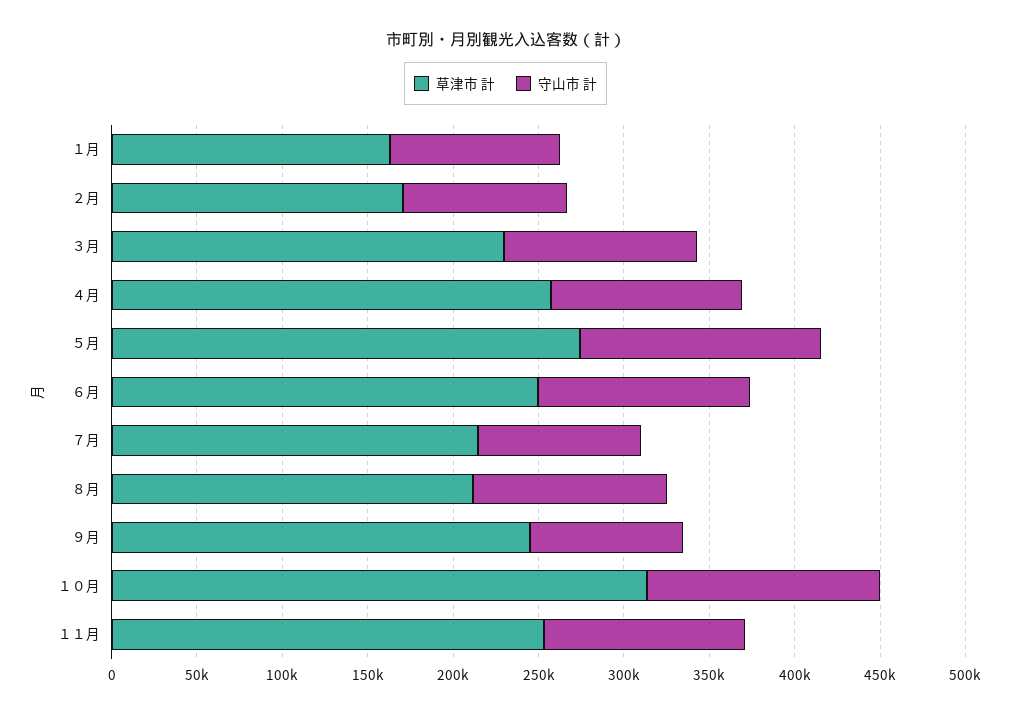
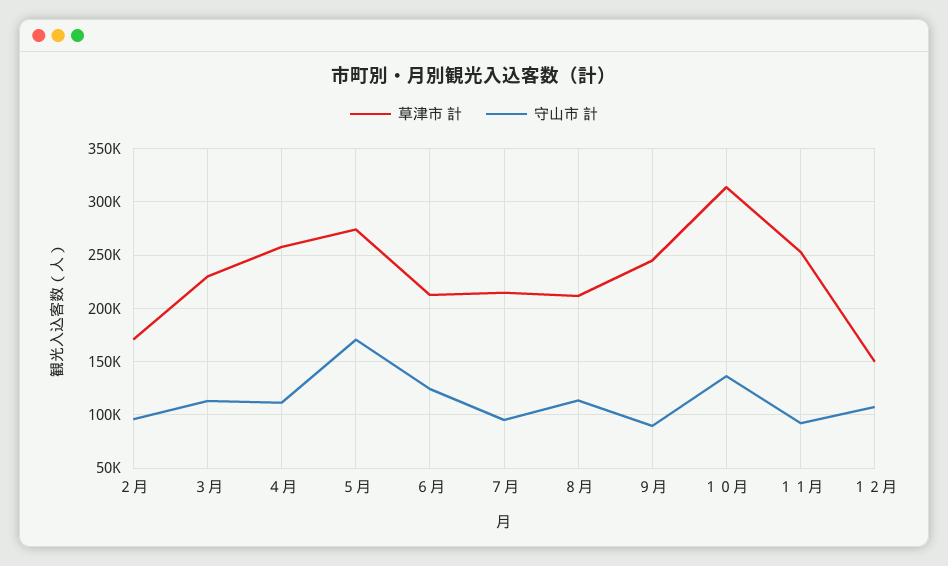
草津市 計, １月: 160000 -> none
守山市 計, １月: 100000 -> none
守山市 計, ５月: 140000 -> 170000
草津市 計, ６月: 250000 -> 210000
守山市 計, １１月: 120000 -> 90000
草津市 計, １２月: none -> 150000
守山市 計, １２月: none -> 110000

